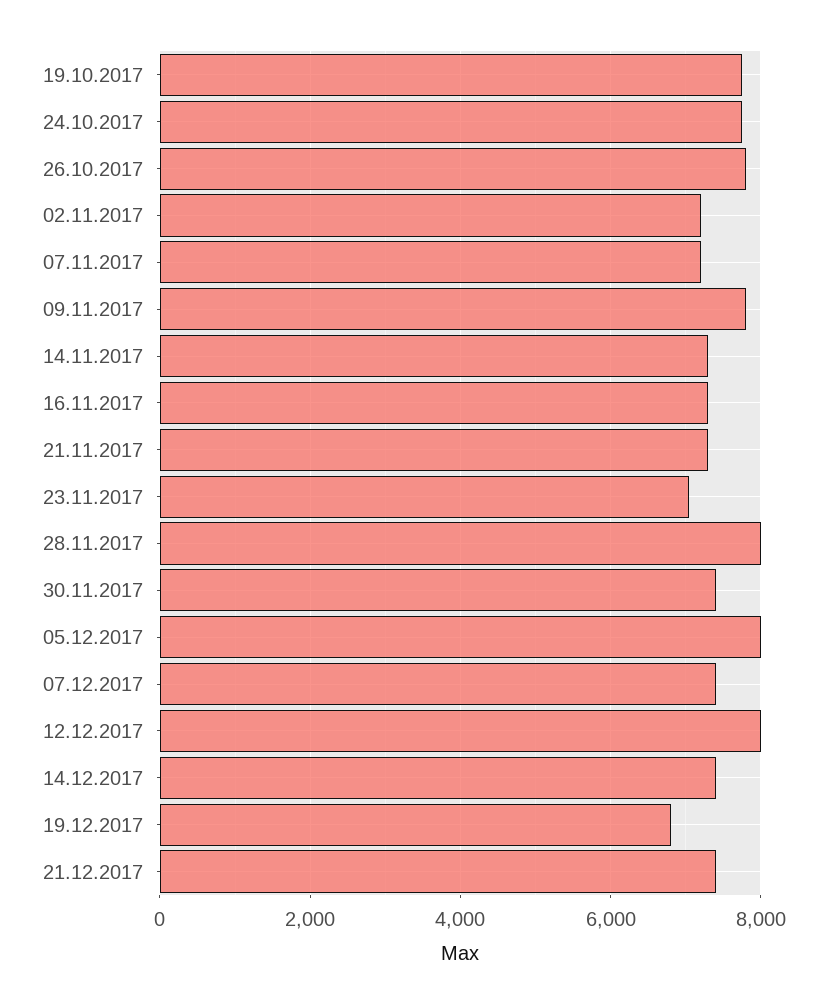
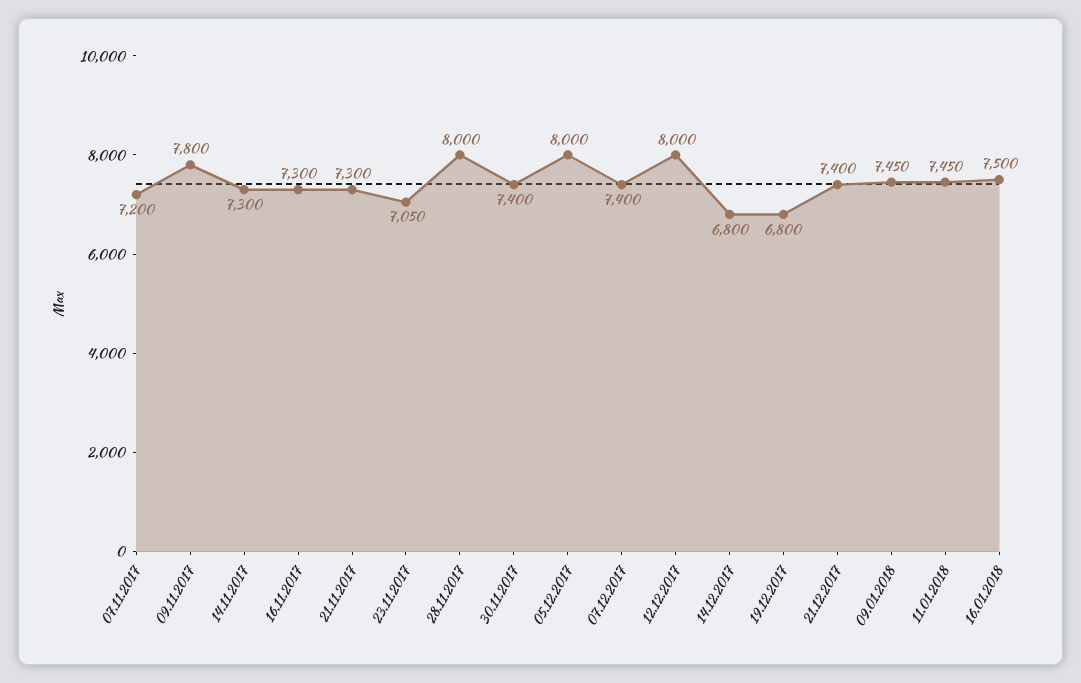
19.10.2017: 7800 -> none
24.10.2017: 7800 -> none
26.10.2017: 7800 -> none
02.11.2017: 7200 -> none
14.12.2017: 7400 -> 6800
09.01.2018: none -> 7450
11.01.2018: none -> 7450
16.01.2018: none -> 7500

